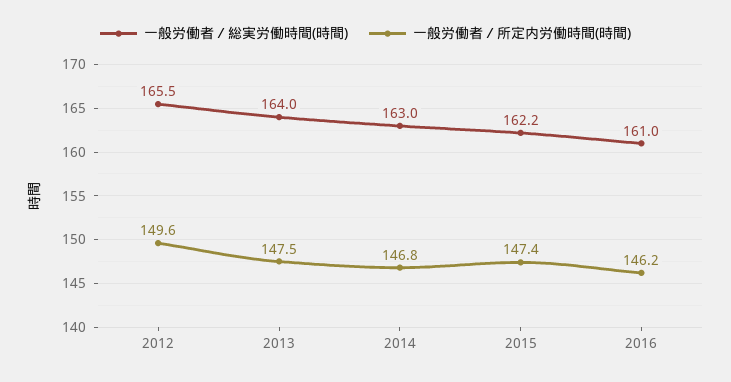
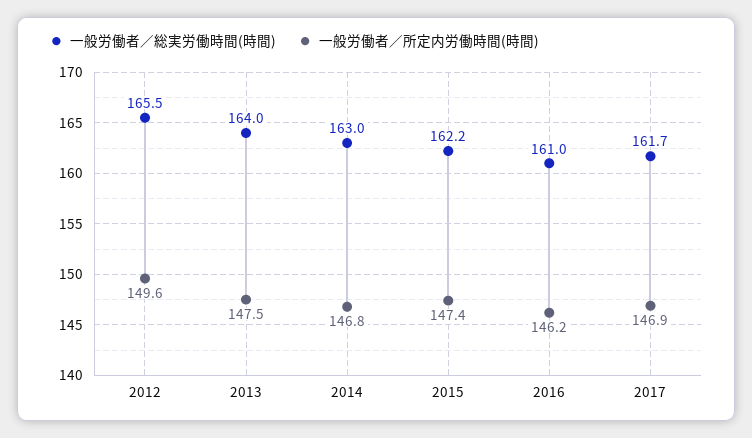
一般労働者／総実労働時間(時間), 2017: none -> 161.7
一般労働者／所定内労働時間(時間), 2017: none -> 146.9

